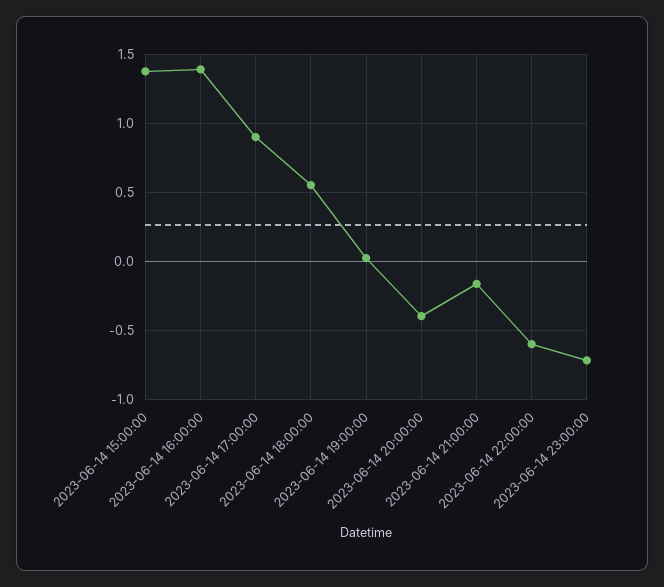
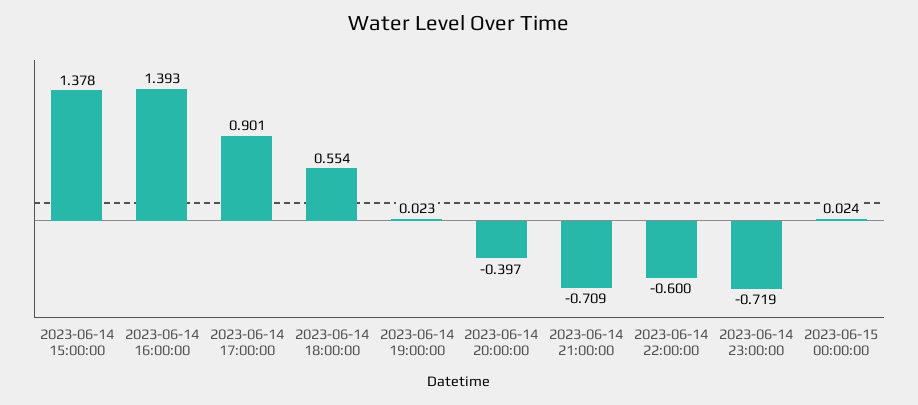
2023-06-14 21:00:00: -0.15 -> -0.709
2023-06-15 00:00:00: none -> 0.024

